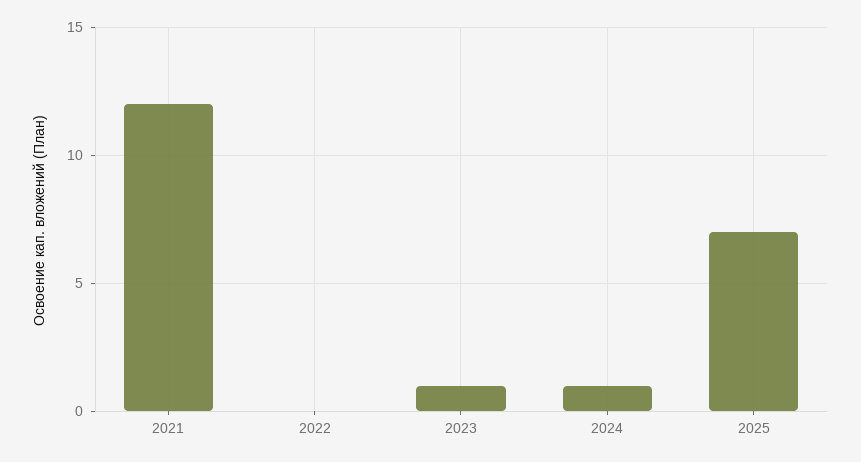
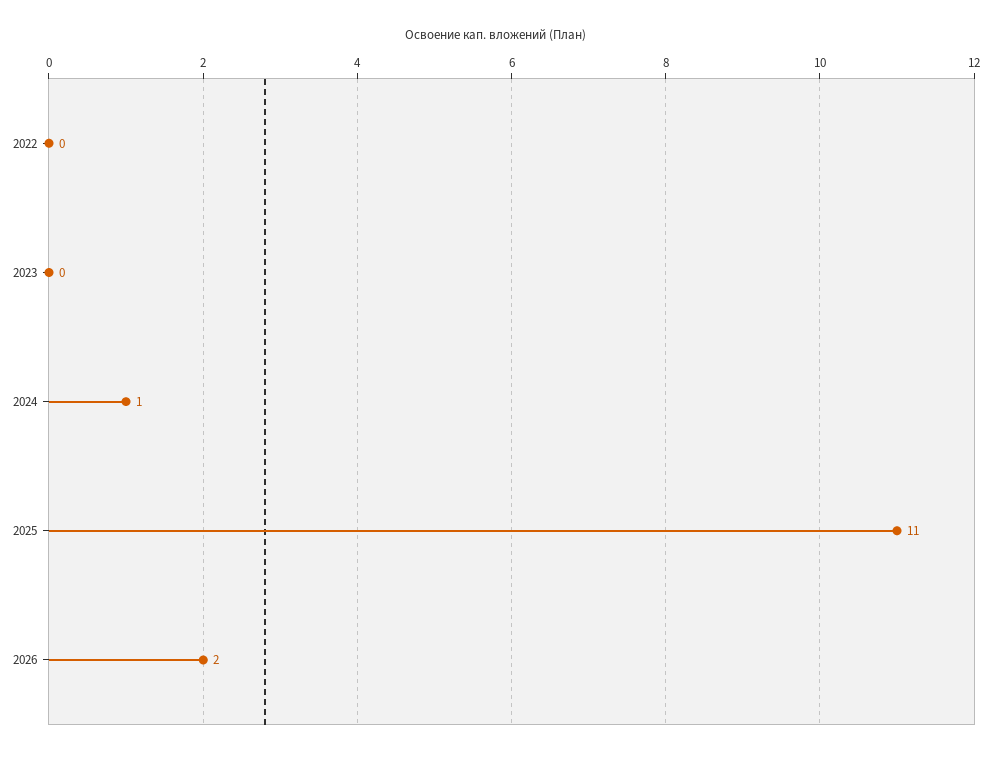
2021: 12 -> none
2023: 1 -> 0
2025: 7 -> 11
2026: none -> 2

